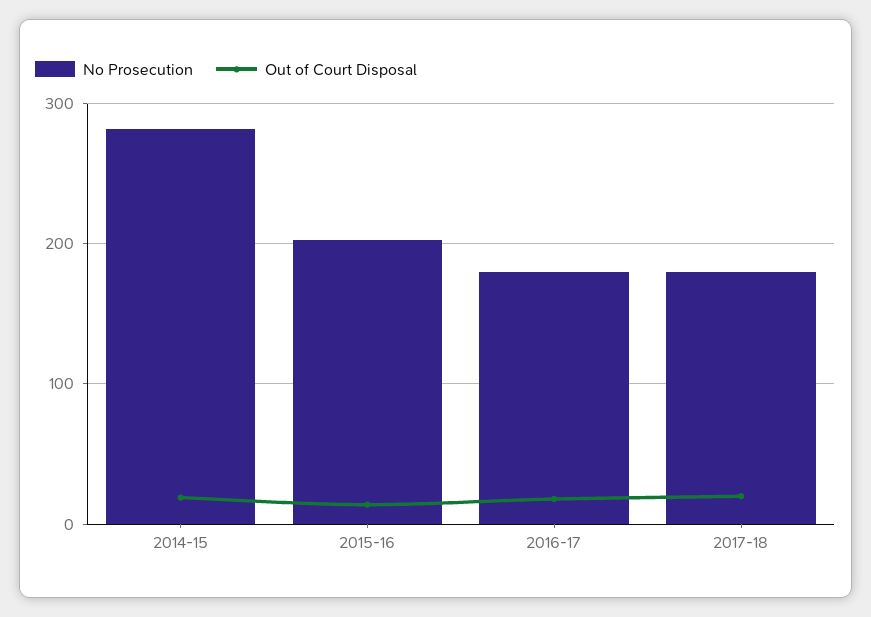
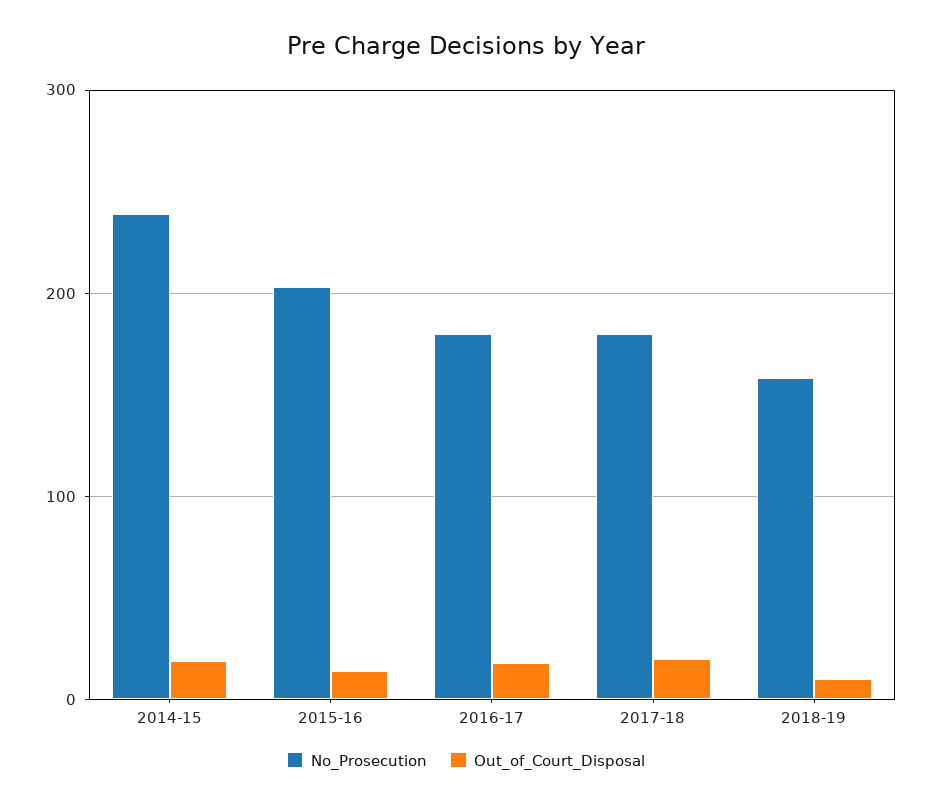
No Prosecution, 2014-15: 280 -> 240
No Prosecution, 2018-19: none -> 160
Out of Court Disposal, 2018-19: none -> 10

